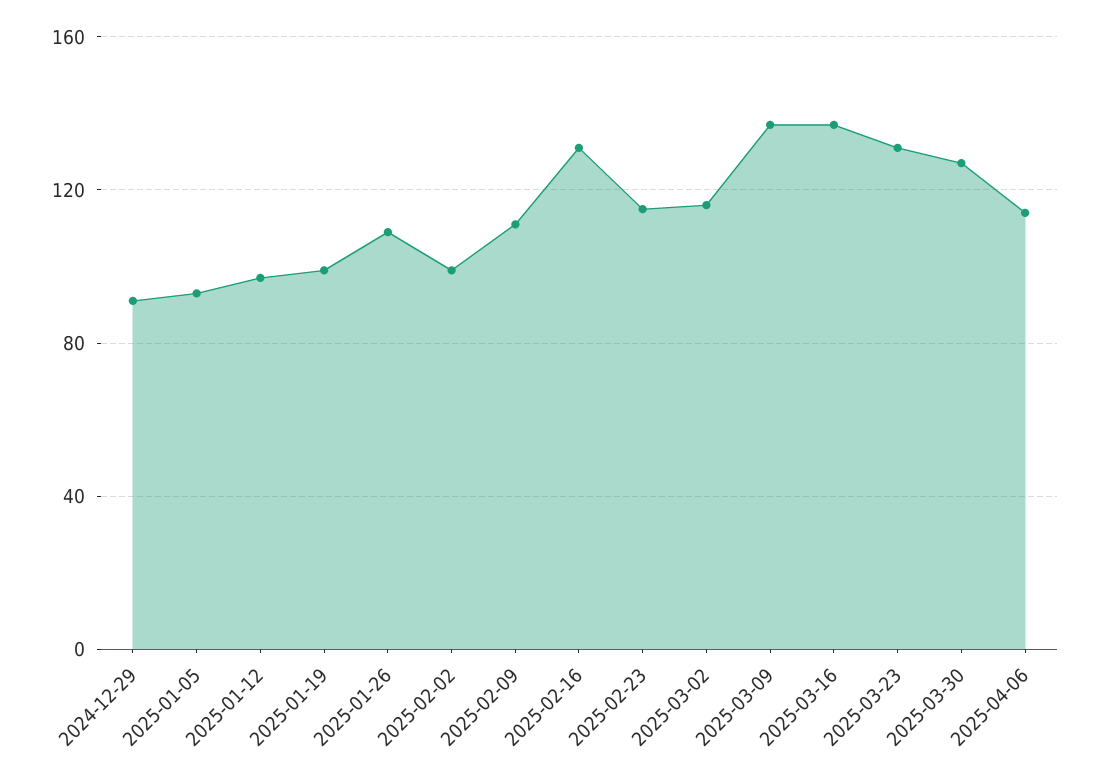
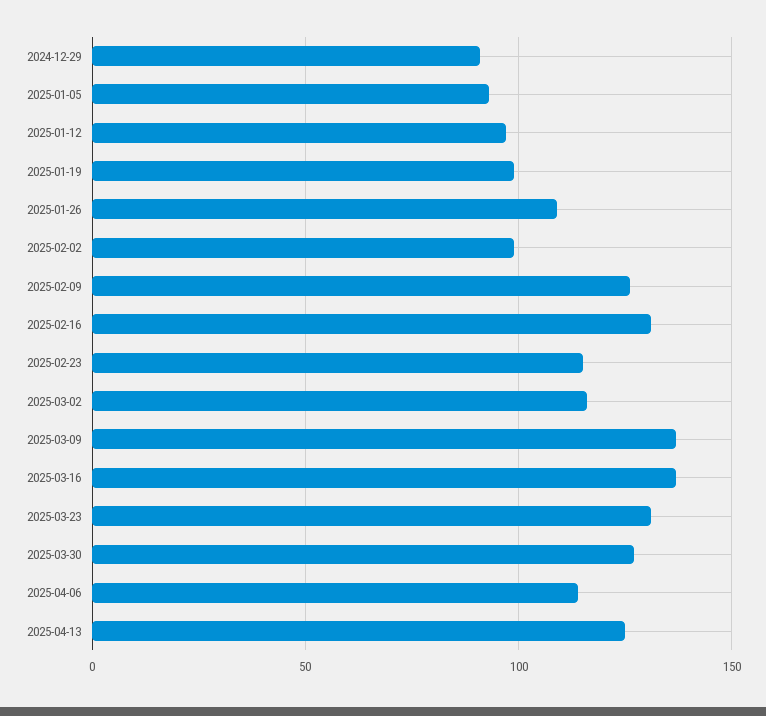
2025-02-09: 110 -> 125
2025-04-13: none -> 125

